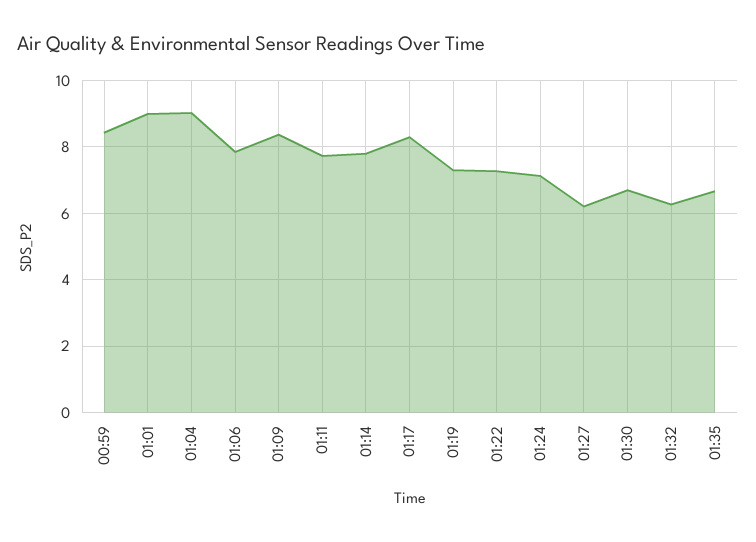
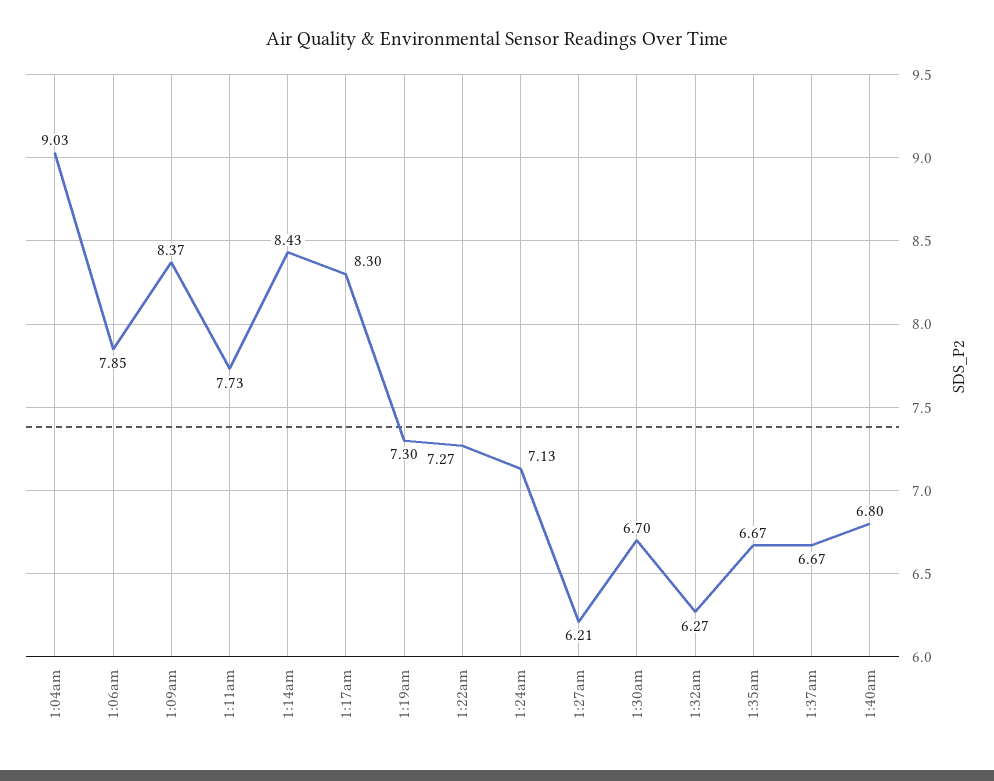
00:59: 8.4 -> none
01:01: 9 -> none
01:14: 7.8 -> 8.43
1:37am: none -> 6.67
1:40am: none -> 6.8

